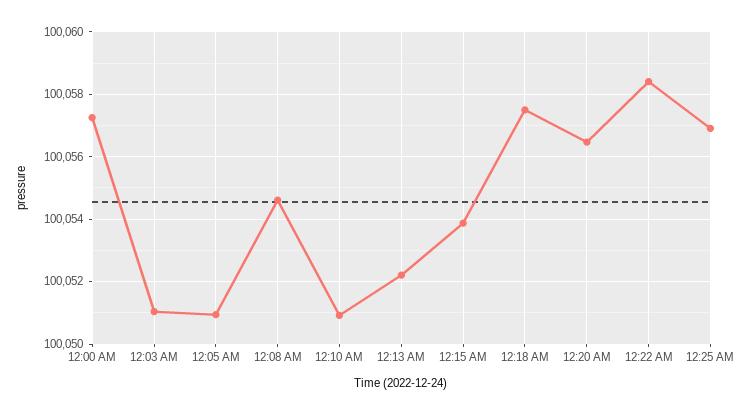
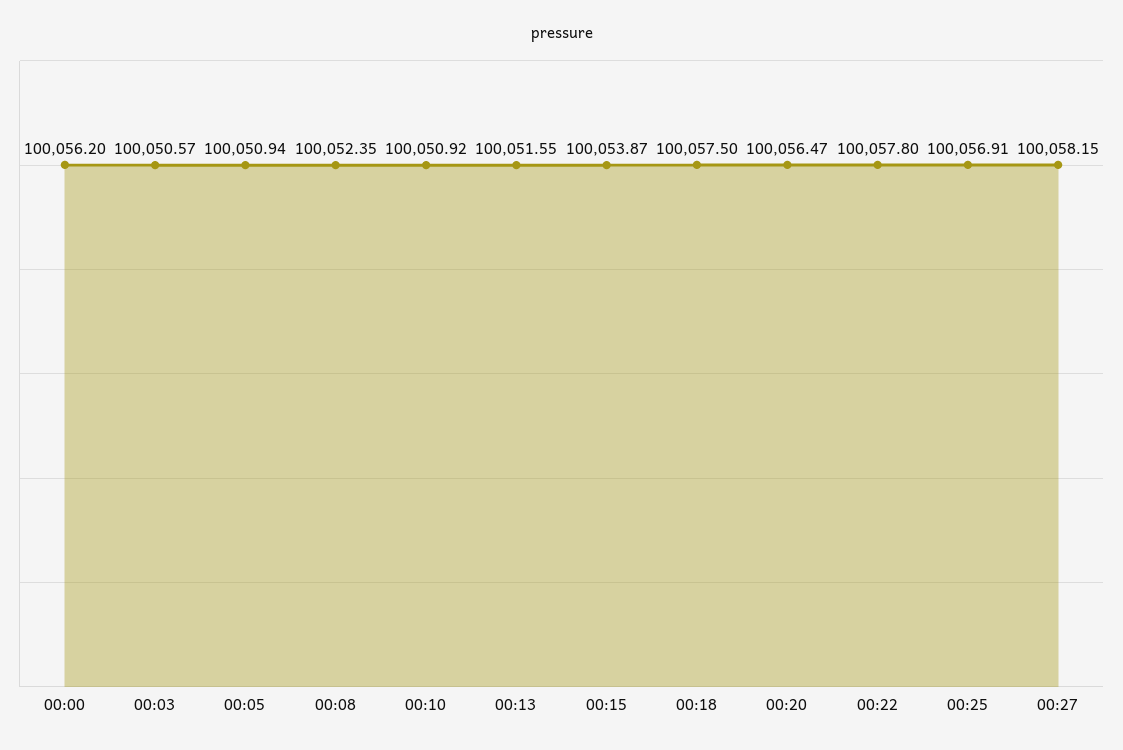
12:00 AM: 100057.2 -> 100056.2
12:03 AM: 100051 -> 100050.57
12:08 AM: 100054.6 -> 100052.35
12:13 AM: 100052.2 -> 100051.55
12:22 AM: 100058.4 -> 100057.8
00:27: none -> 100058.15

